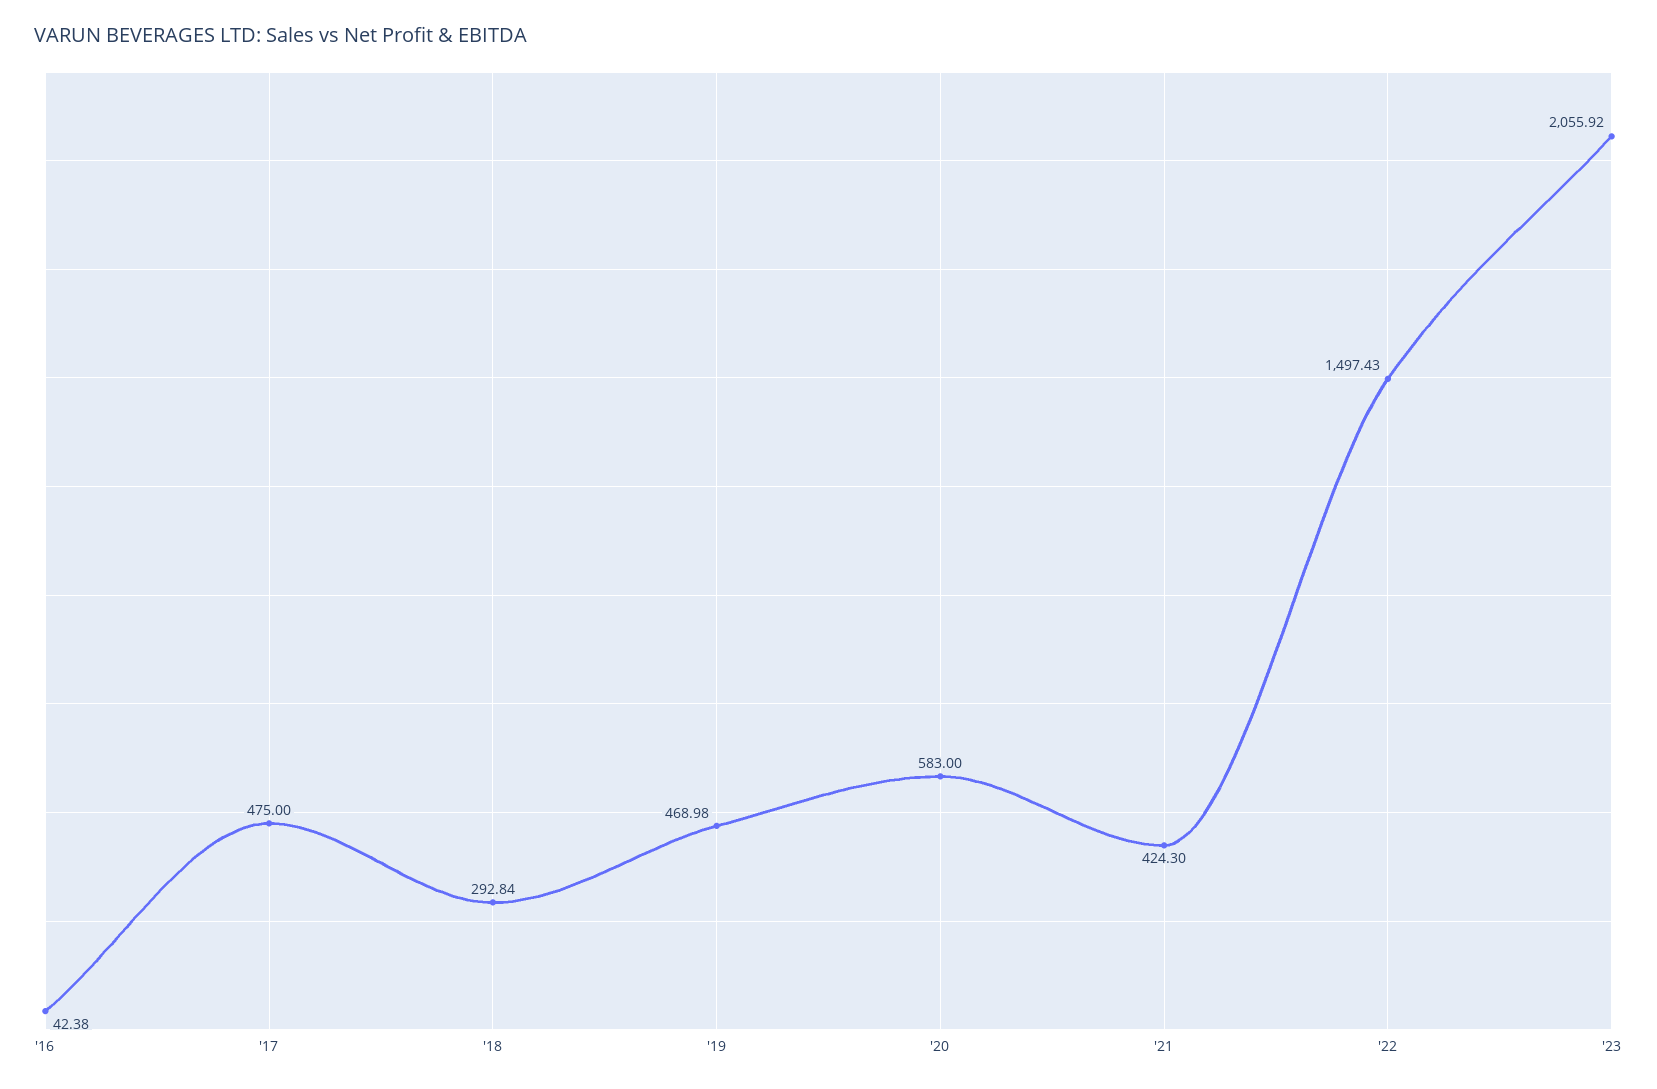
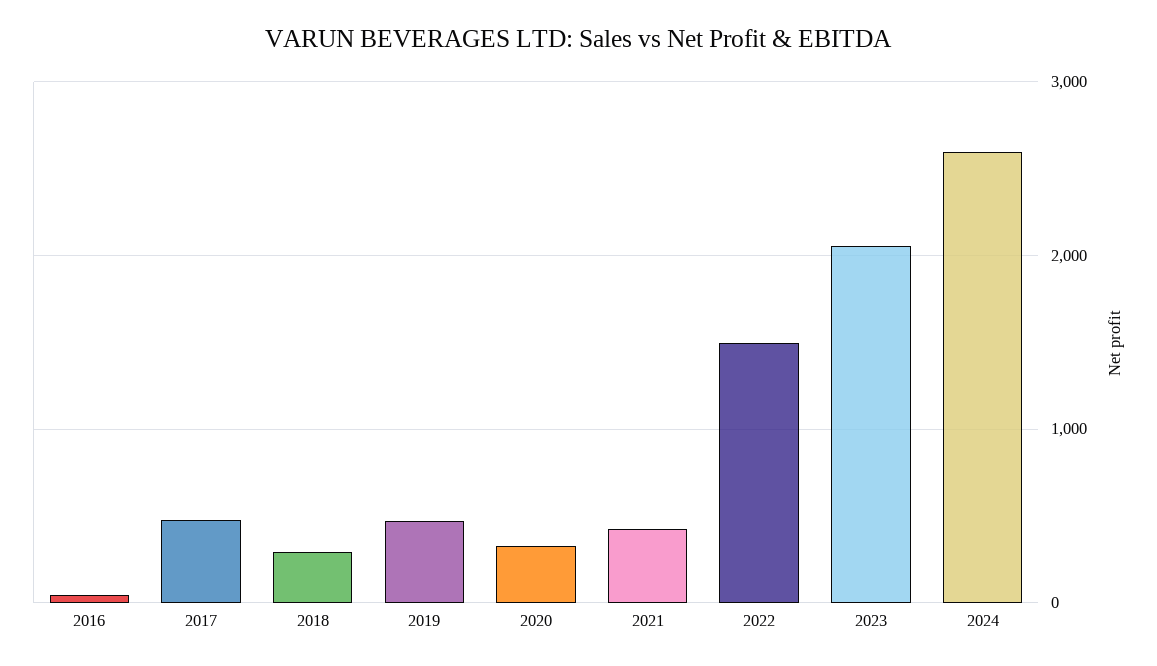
'20: 583 -> 300
2024: none -> 2600

